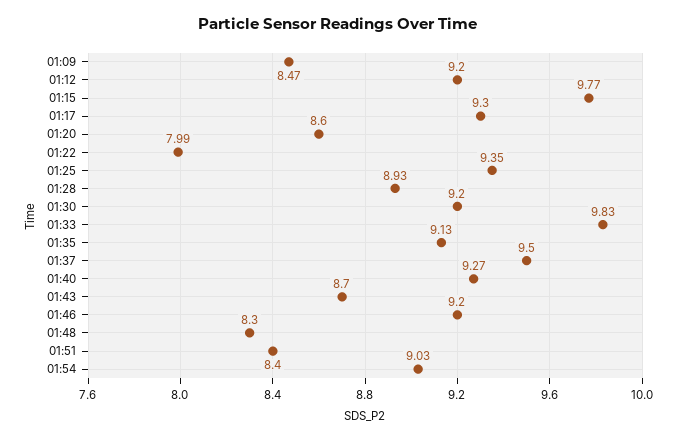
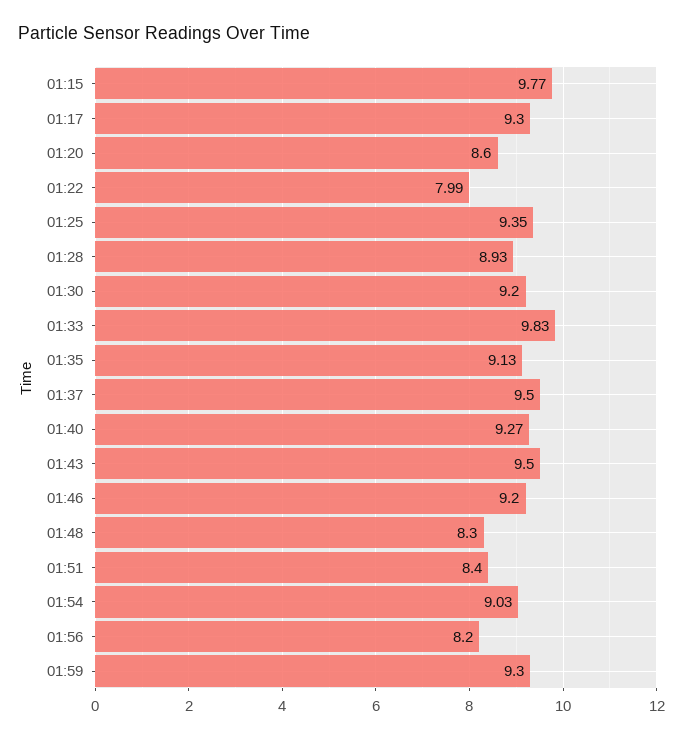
01:09: 8.47 -> none
01:12: 9.2 -> none
01:43: 8.7 -> 9.5
01:56: none -> 8.2
01:59: none -> 9.3

